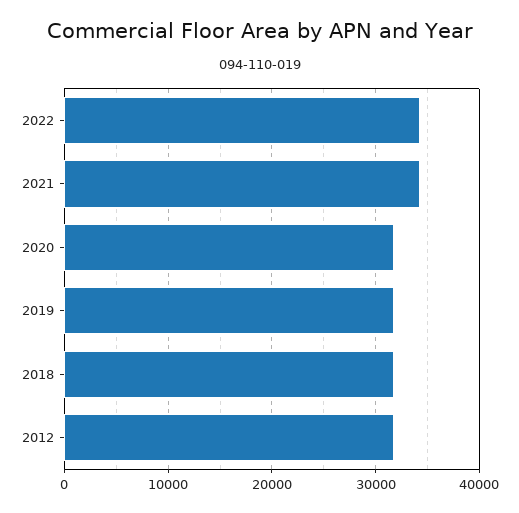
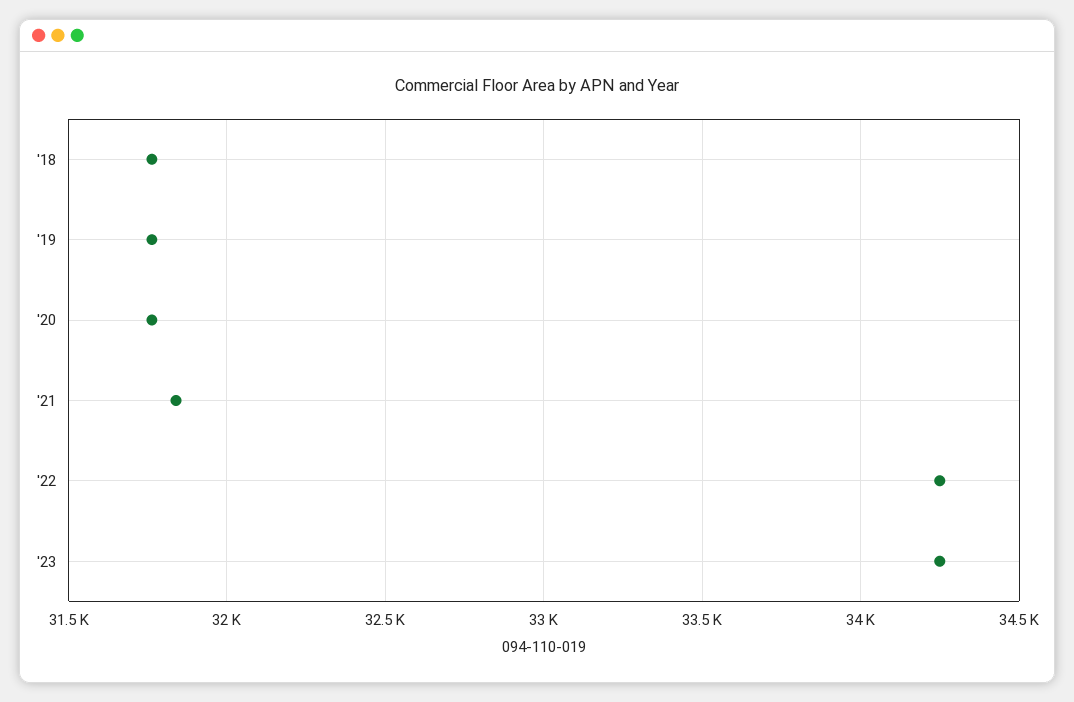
2021: 34000 -> 31850
2012: 32000 -> none
'23: none -> 34250

